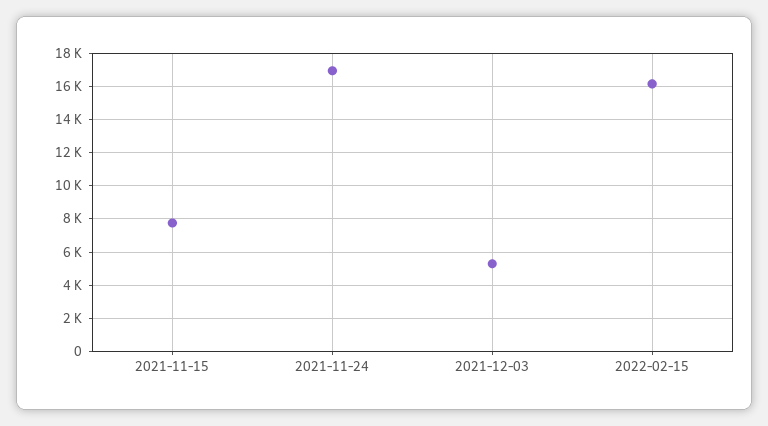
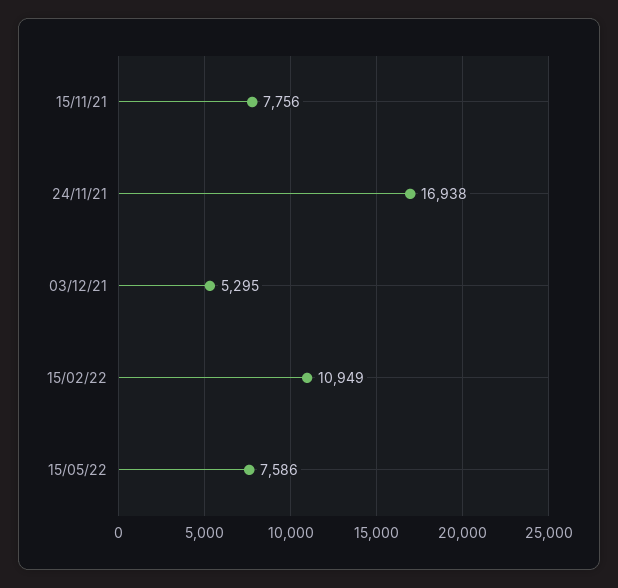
2022-02-15: 16000 -> 10949
15/05/22: none -> 7586

